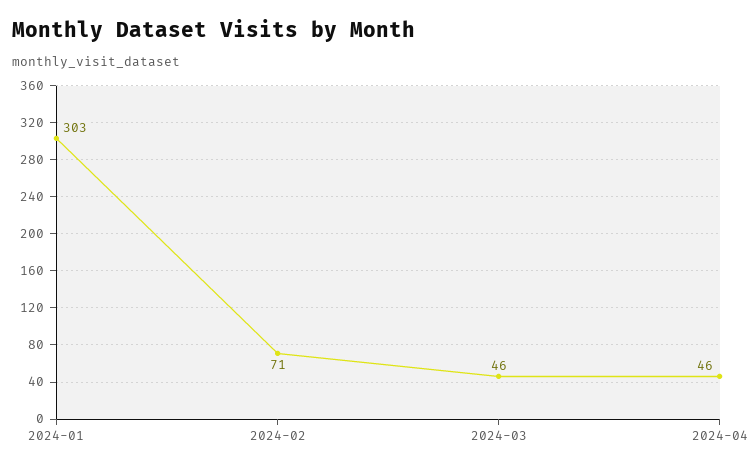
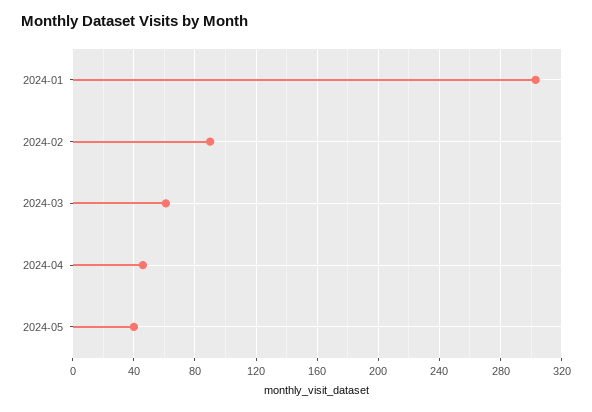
2024-02: 71 -> 90
2024-03: 46 -> 60
2024-05: none -> 40

